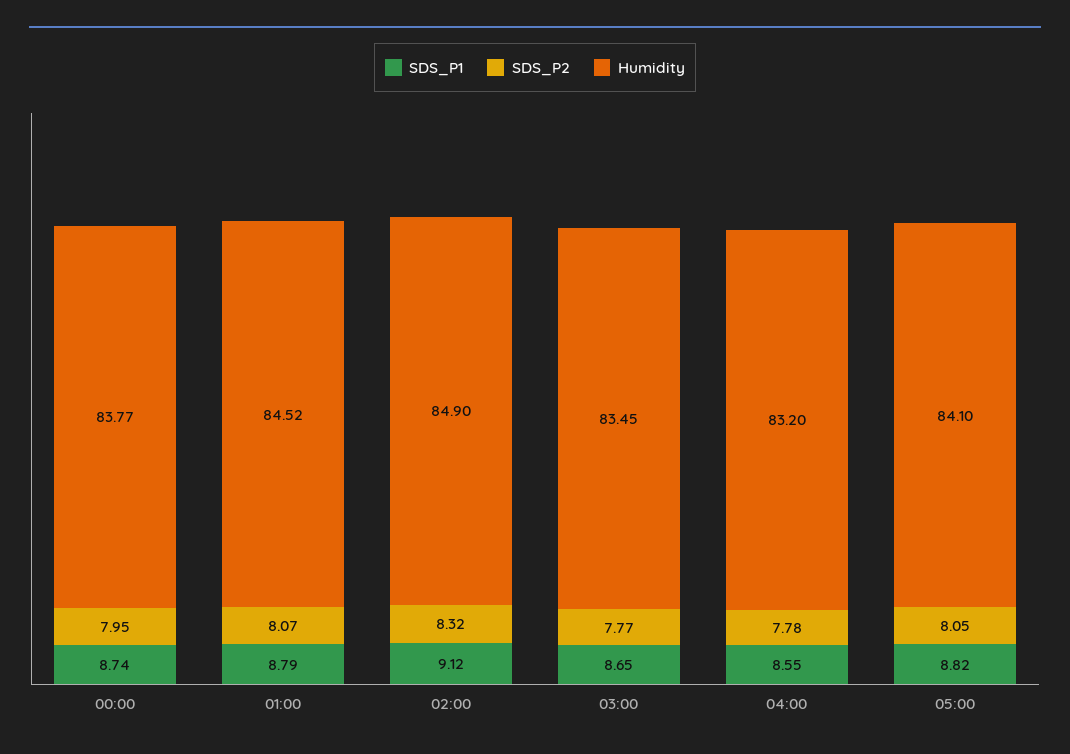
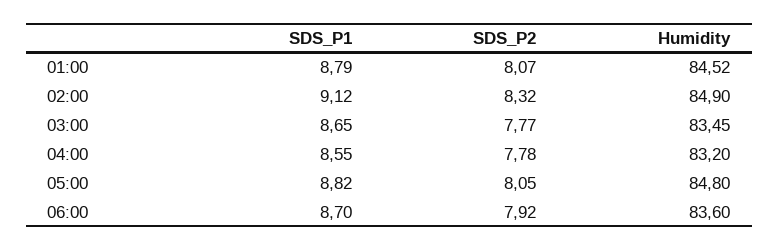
SDS_P1, 00:00: 8.74 -> none
SDS_P2, 00:00: 7.95 -> none
Humidity, 00:00: 83.77 -> none
Humidity, 05:00: 84.1 -> 84.8
SDS_P1, 06:00: none -> 8.7
SDS_P2, 06:00: none -> 7.92
Humidity, 06:00: none -> 83.6

